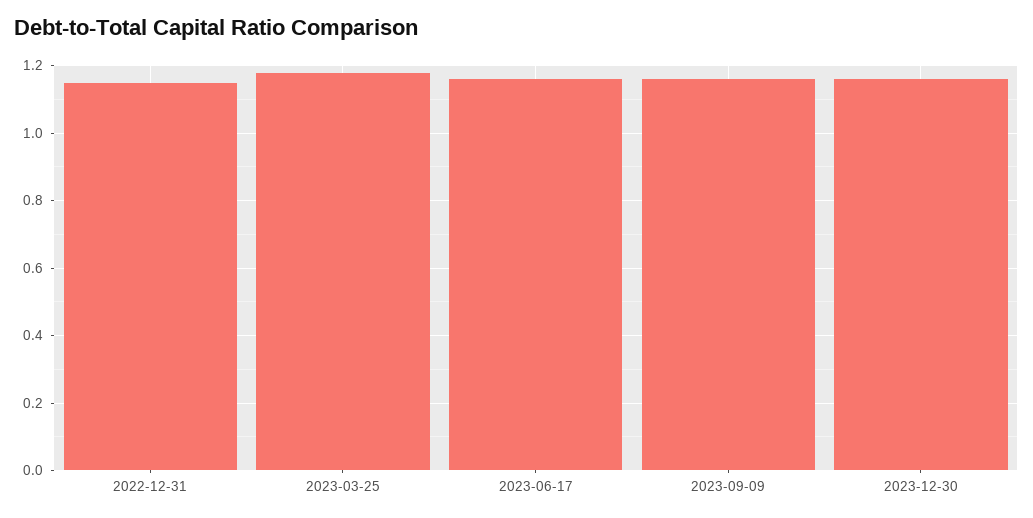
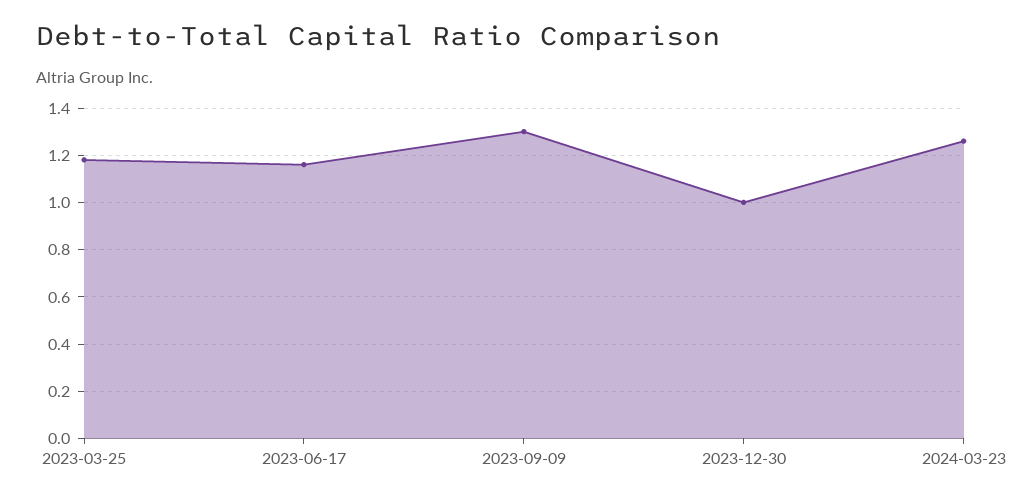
2022-12-31: 1.15 -> none
2023-09-09: 1.15 -> 1.3
2023-12-30: 1.15 -> 1
2024-03-23: none -> 1.25

